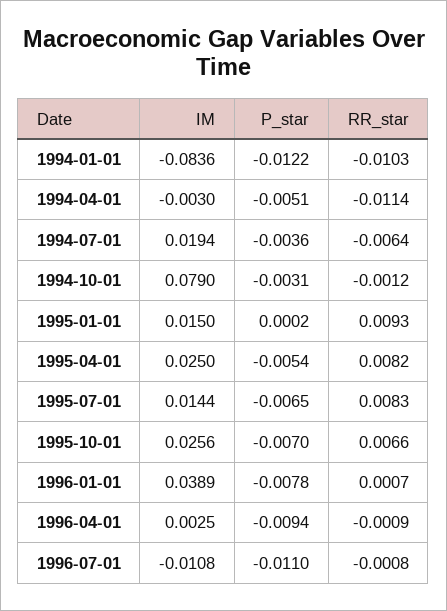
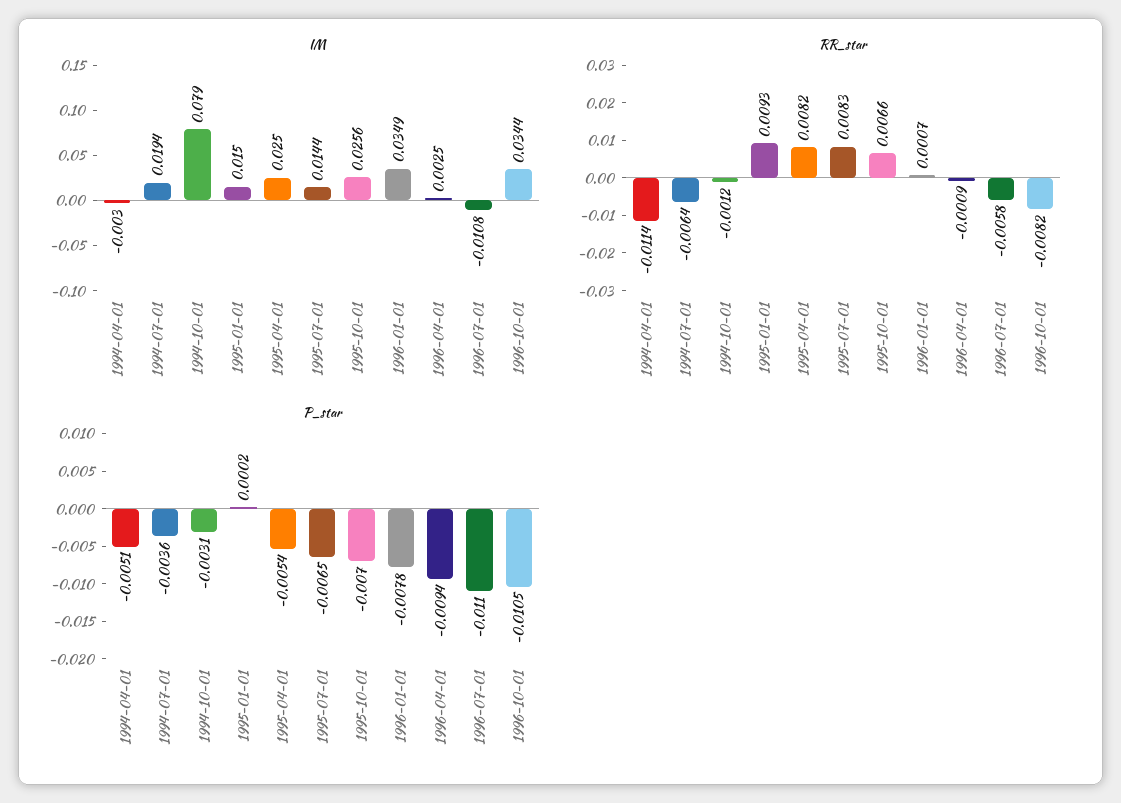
IM, 1994-01-01: -0.0836 -> none
P_star, 1994-01-01: -0.0122 -> none
RR_star, 1994-01-01: -0.0103 -> none
IM, 1996-01-01: 0.0389 -> 0.0349
RR_star, 1996-07-01: -0.0008 -> -0.0058
IM, 1996-10-01: none -> 0.0344
RR_star, 1996-10-01: none -> -0.0082
P_star, 1996-10-01: none -> -0.0105

